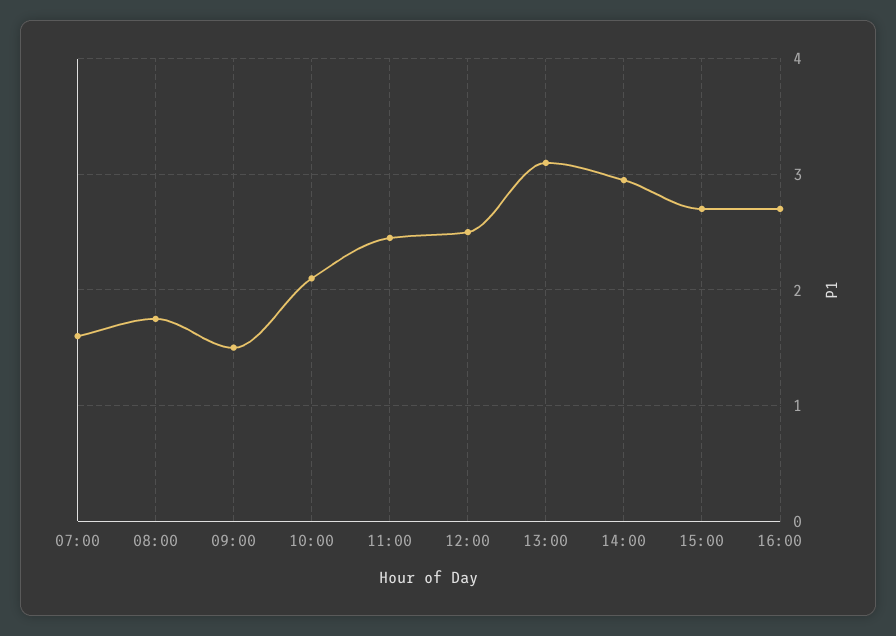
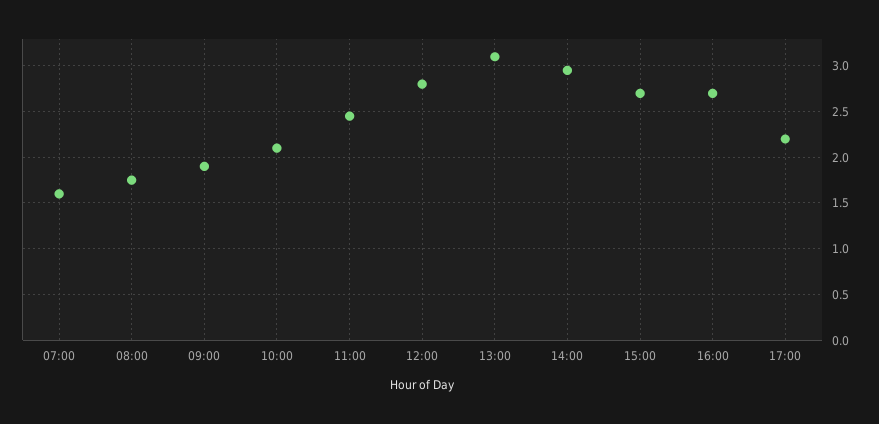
09:00: 1.5 -> 1.9
12:00: 2.5 -> 2.8
17:00: none -> 2.2

